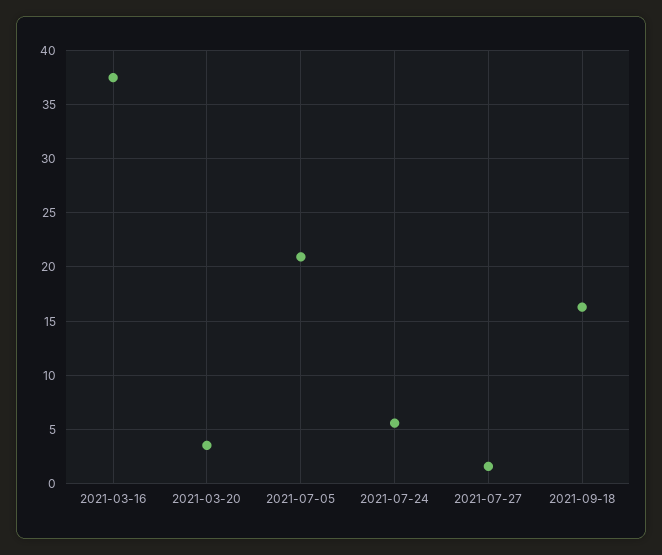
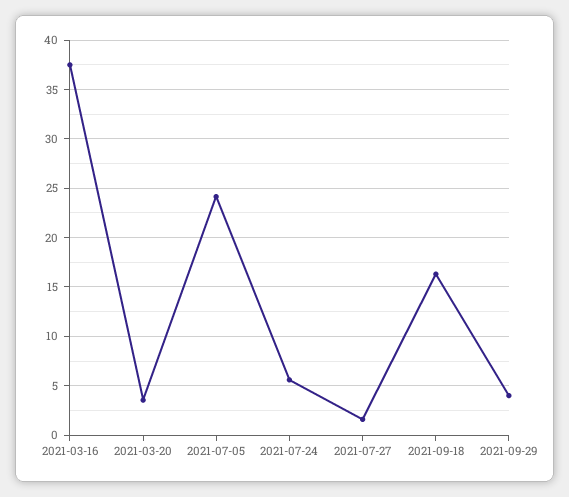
2021-07-05: 21 -> 24
2021-09-29: none -> 4

